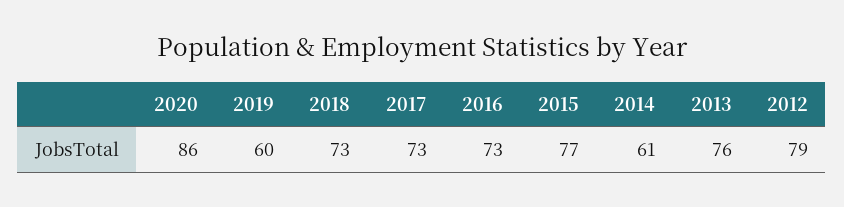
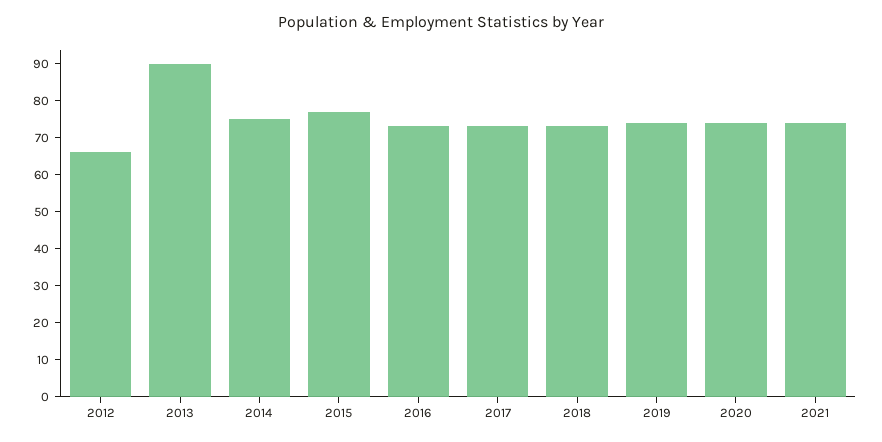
2020: 86 -> 75
2019: 60 -> 75
2014: 61 -> 75
2013: 76 -> 90
2012: 79 -> 65
2021: none -> 75

